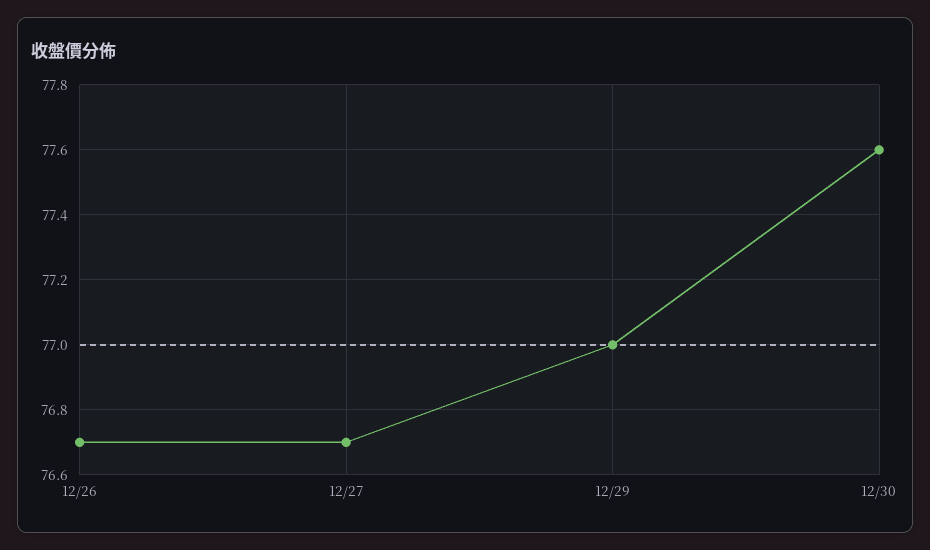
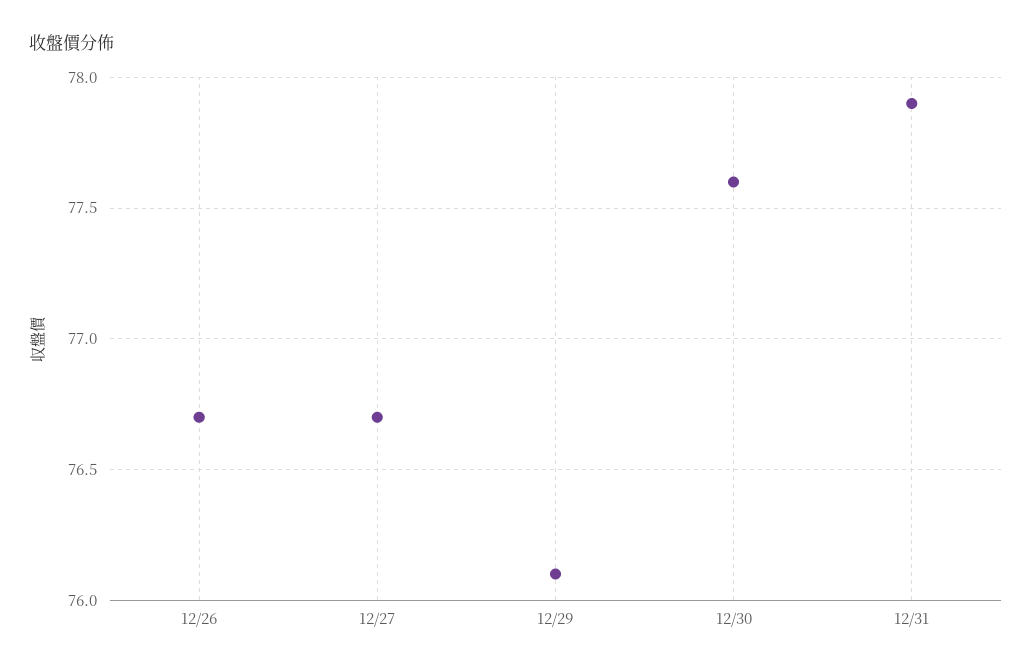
12/29: 77 -> 76.1
12/31: none -> 77.9

